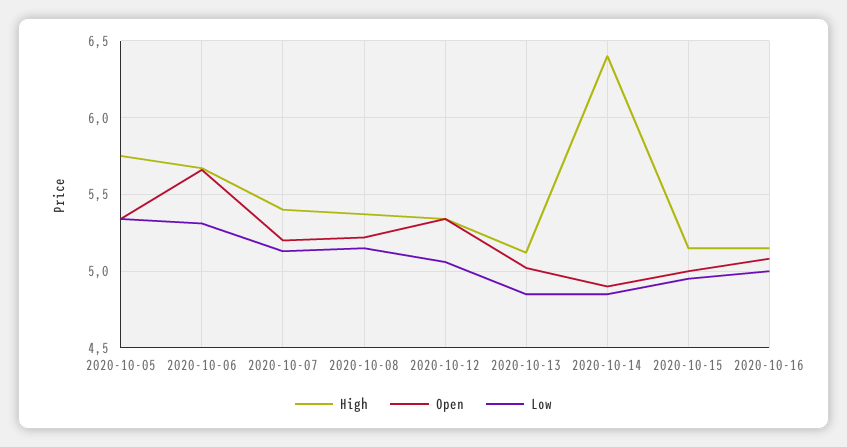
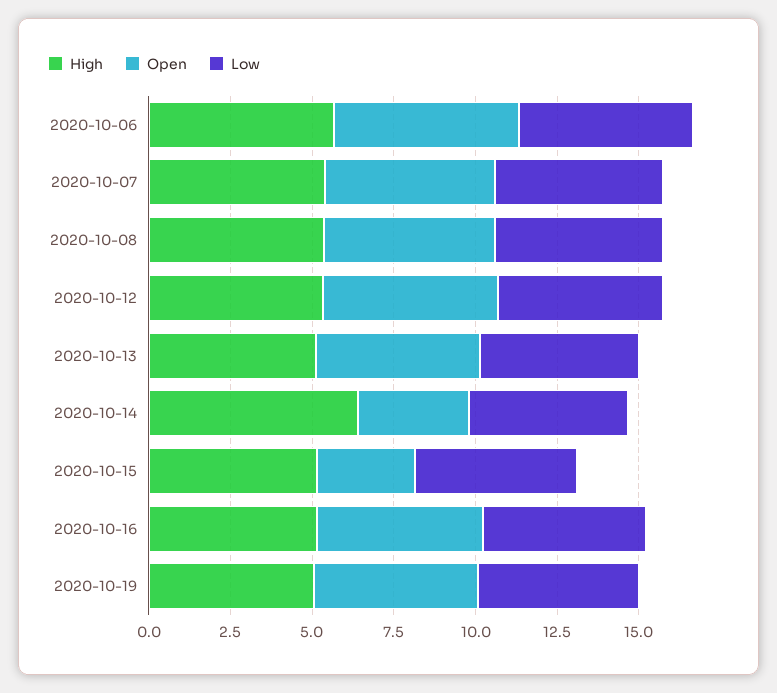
High, 2020-10-05: 5.75 -> none
Open, 2020-10-05: 5.35 -> none
Low, 2020-10-05: 5.35 -> none
Open, 2020-10-14: 4.9 -> 3.5
Open, 2020-10-15: 5 -> 3
High, 2020-10-19: none -> 5
Open, 2020-10-19: none -> 5
Low, 2020-10-19: none -> 5

